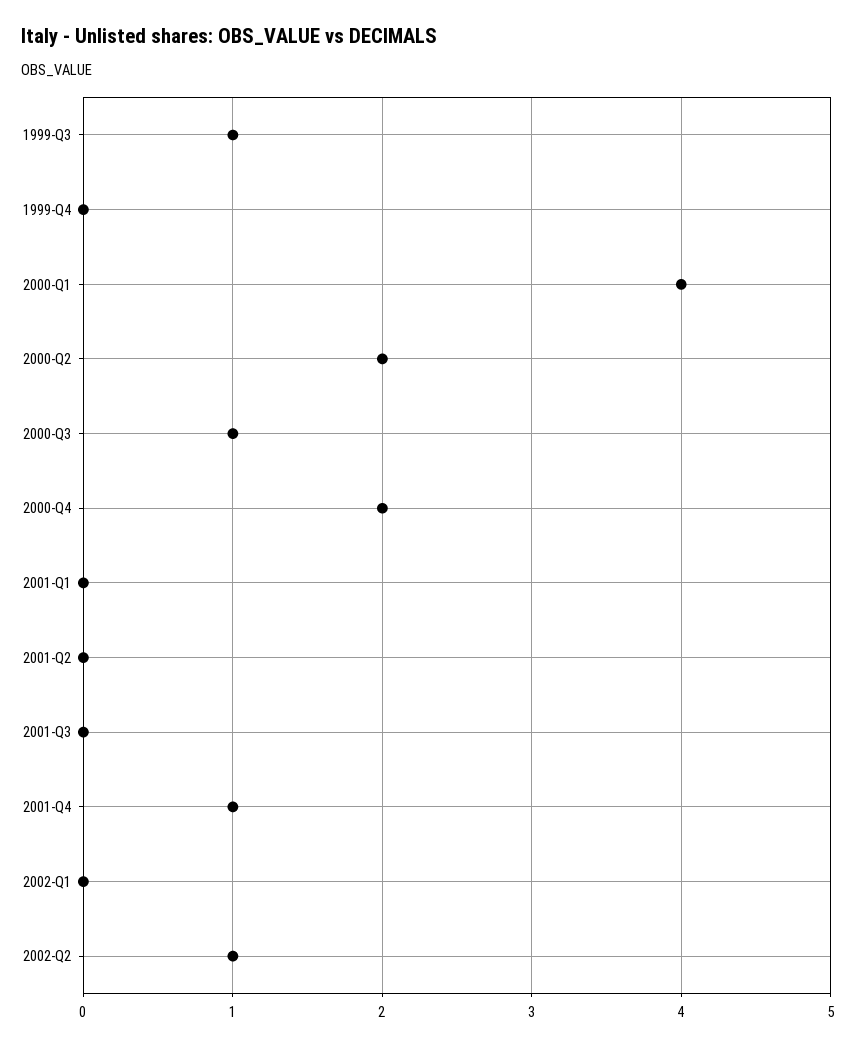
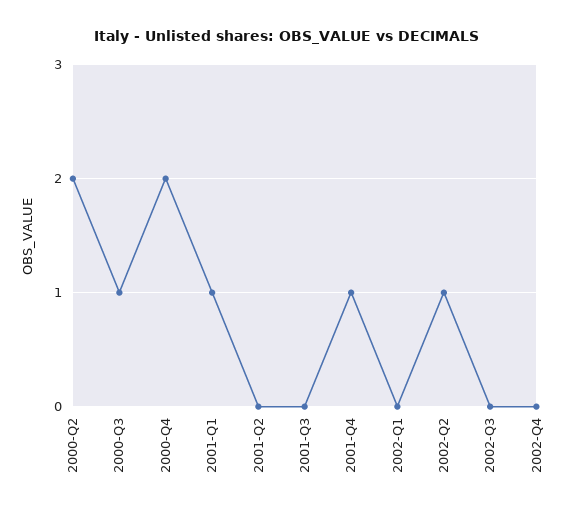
1999-Q3: 1 -> none
1999-Q4: 0 -> none
2000-Q1: 4 -> none
2001-Q1: 0 -> 1
2002-Q3: none -> 0
2002-Q4: none -> 0

